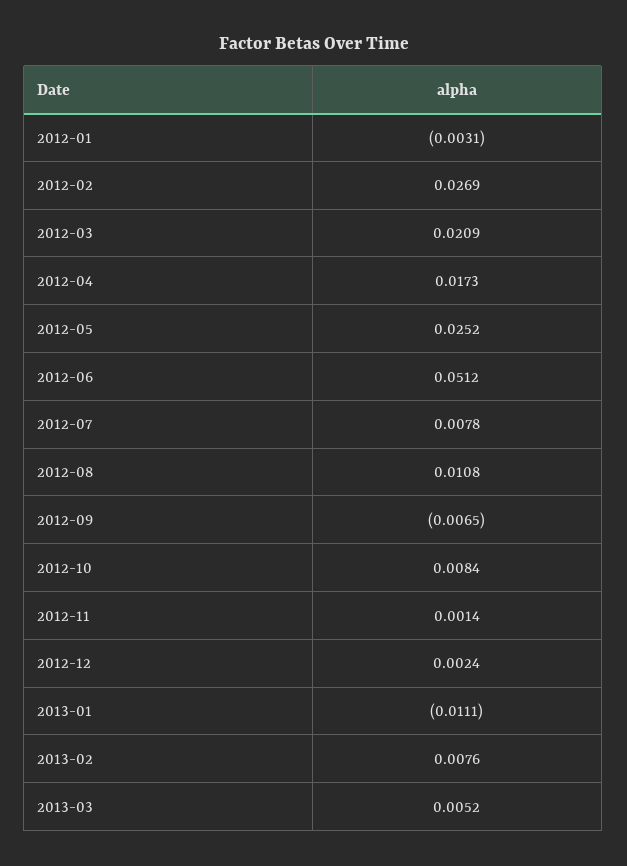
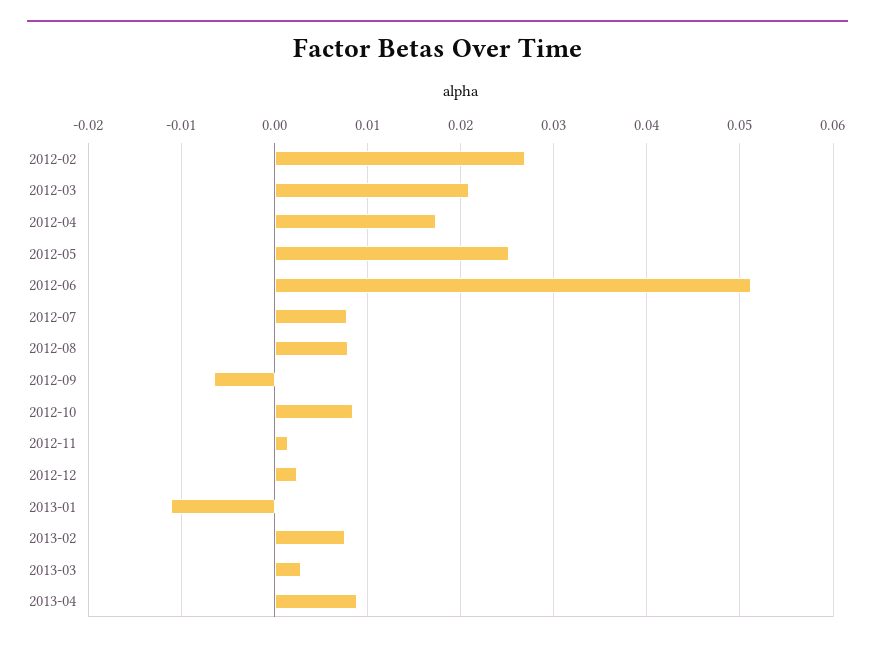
2012-01: -0.0031 -> none
2012-08: 0.0108 -> 0.008
2013-03: 0.0052 -> 0.003
2013-04: none -> 0.009

